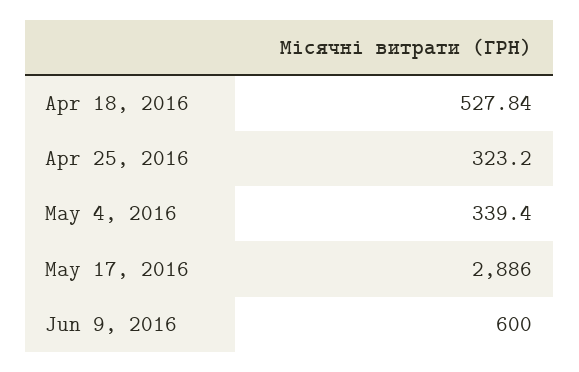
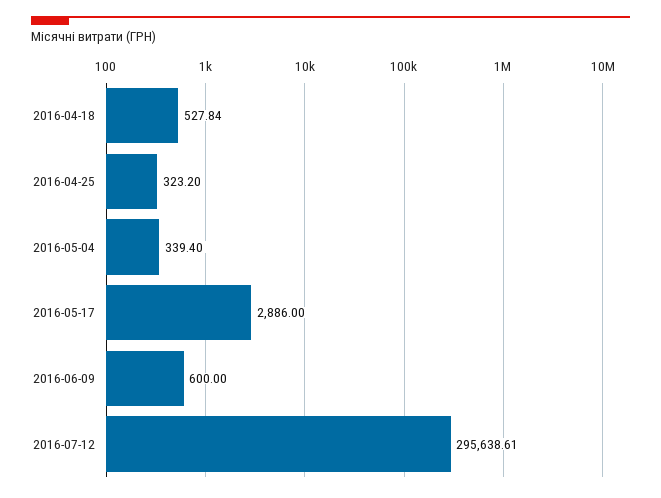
2016-07-12: none -> 295638.61

